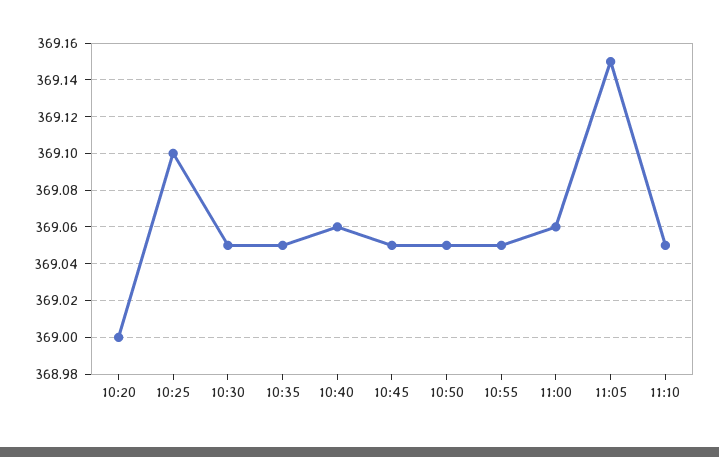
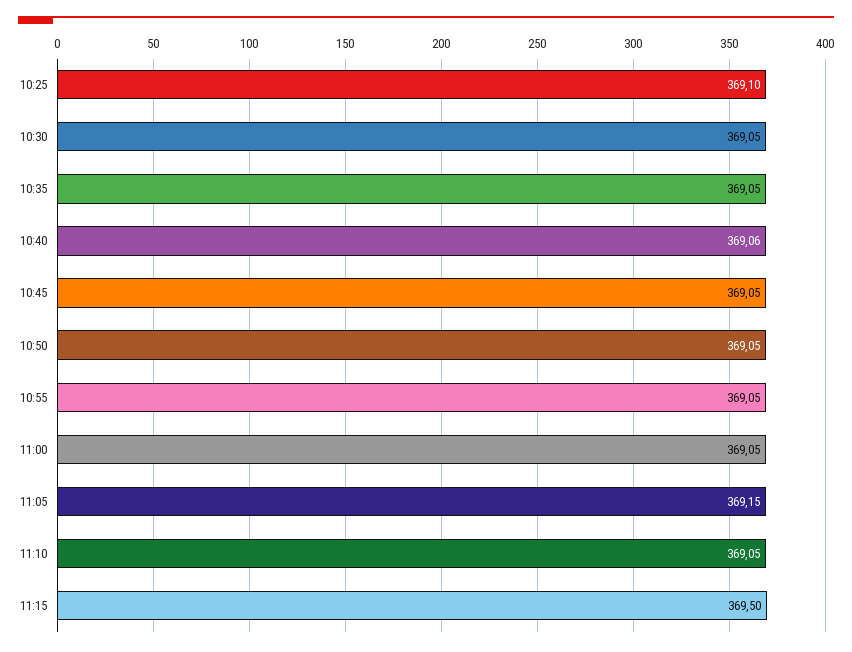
10:20: 369 -> none
11:00: 369.06 -> 369.05
11:15: none -> 369.5

